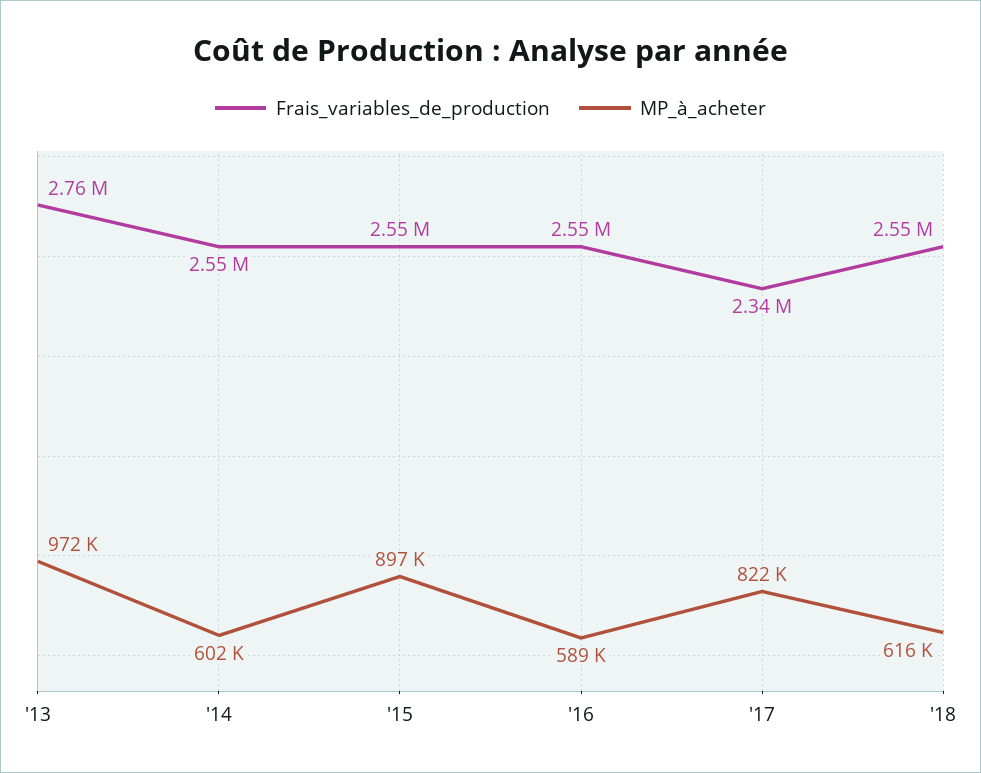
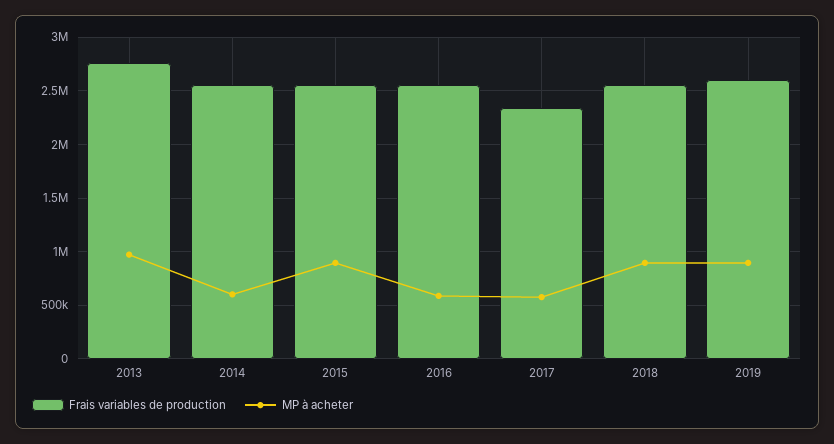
MP_à_acheter, '17: 822000 -> 600000
MP_à_acheter, '18: 616000 -> 900000
Frais_variables_de_production, 2019: none -> 2600000
MP_à_acheter, 2019: none -> 900000

